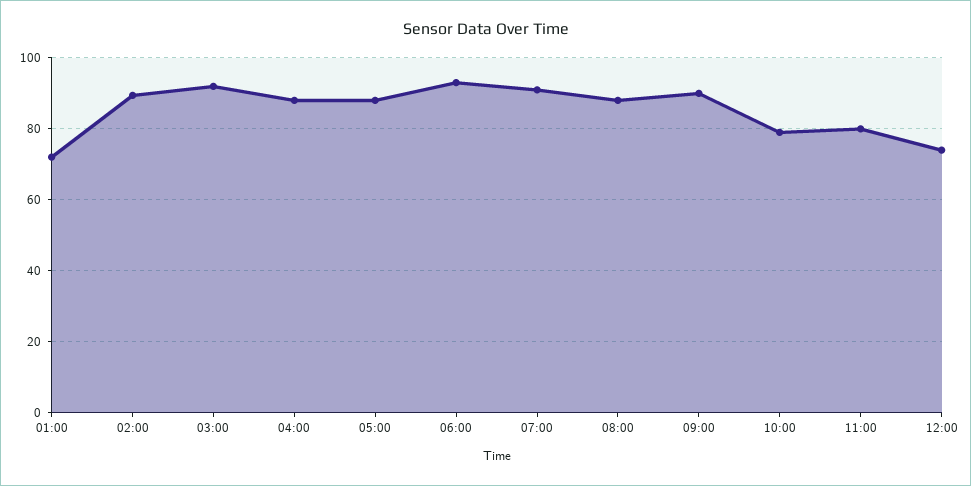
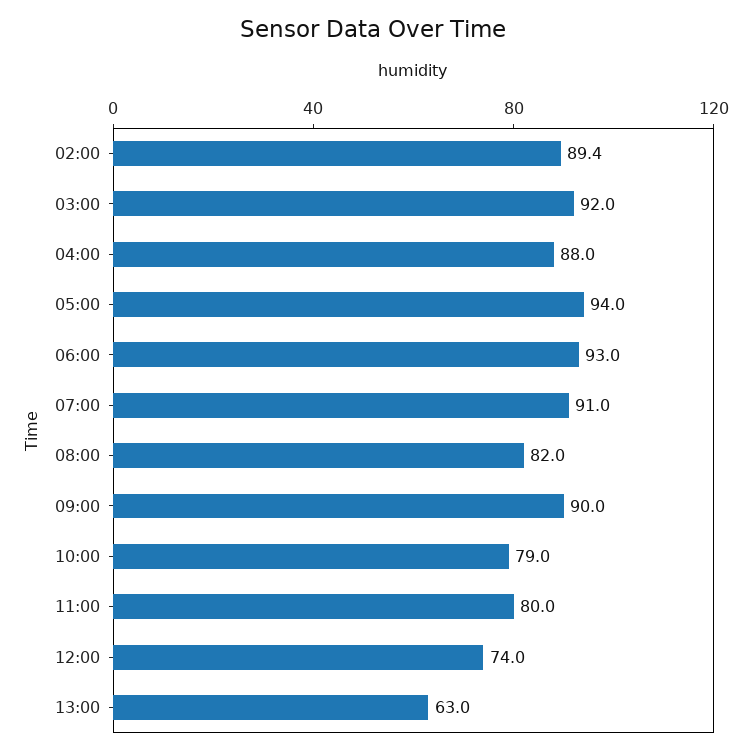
01:00: 72 -> none
05:00: 88 -> 94
08:00: 88 -> 82
13:00: none -> 63

